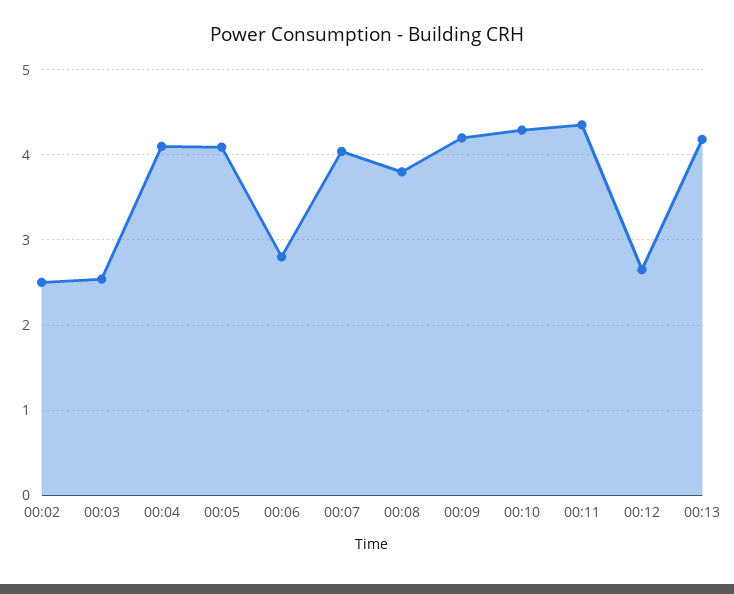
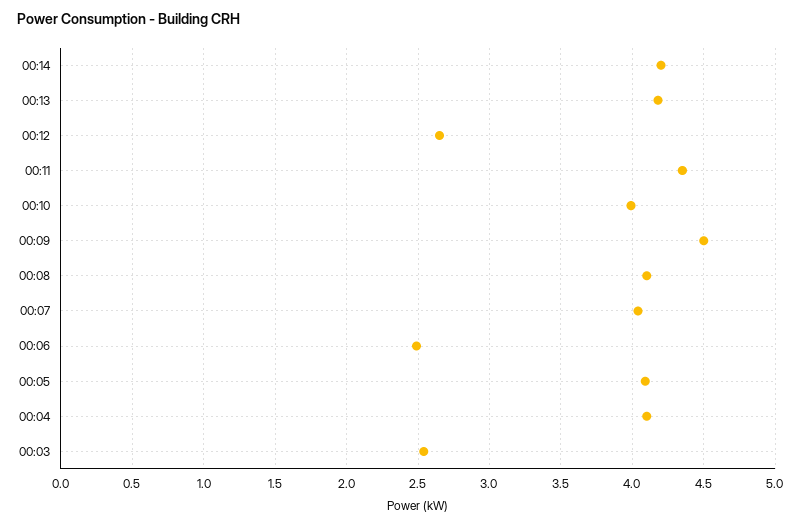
00:02: 2.5 -> none
00:06: 2.8 -> 2.5
00:08: 3.8 -> 4.1
00:09: 4.2 -> 4.5
00:10: 4.3 -> 4
00:14: none -> 4.2

